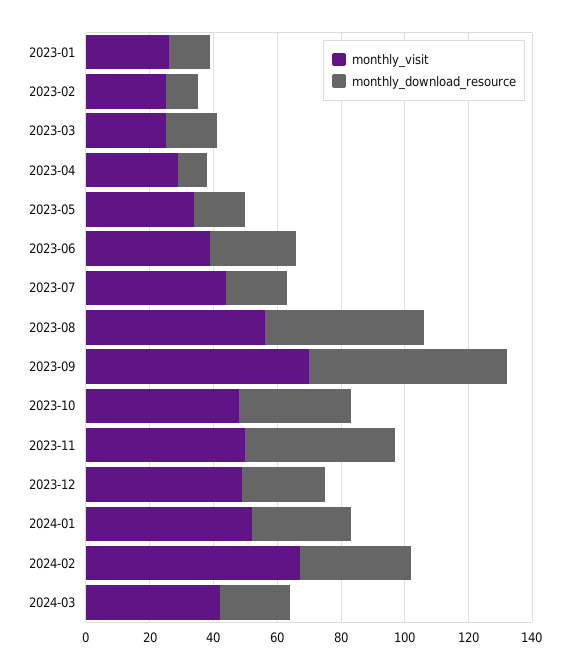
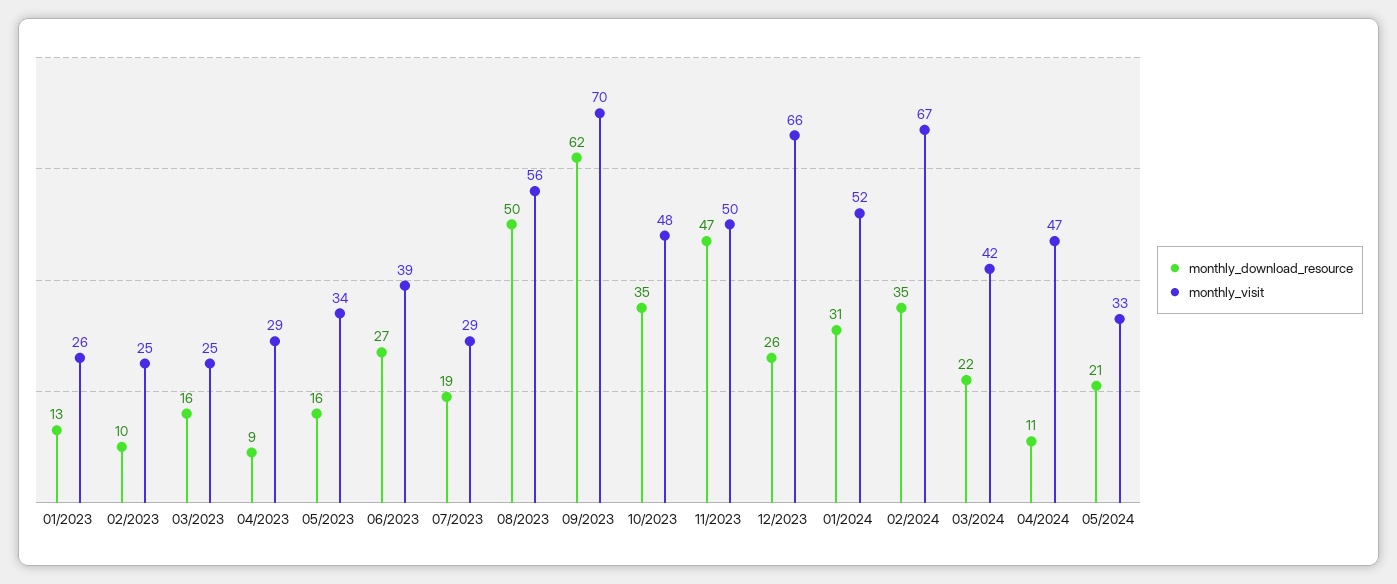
monthly_visit, 2023-07: 45 -> 29
monthly_visit, 2023-12: 50 -> 66
monthly_download_resource, 04/2024: none -> 11
monthly_visit, 04/2024: none -> 47
monthly_download_resource, 05/2024: none -> 21
monthly_visit, 05/2024: none -> 33

